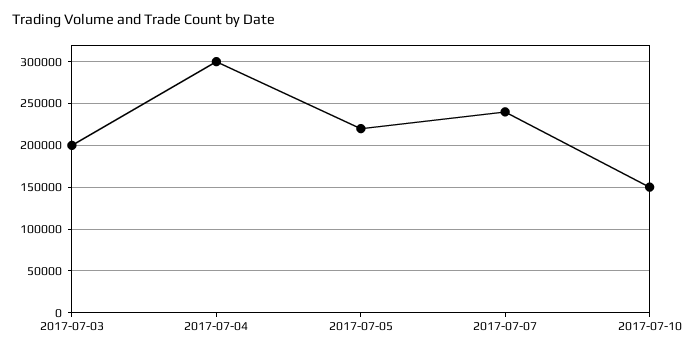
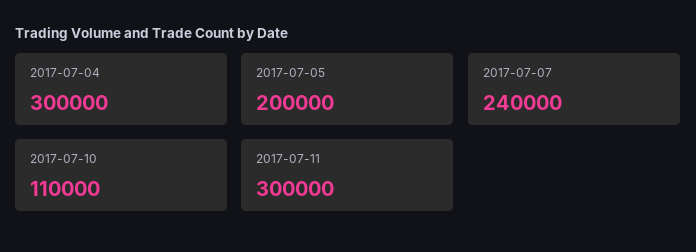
2017-07-03: 200000 -> none
2017-07-05: 220000 -> 200000
2017-07-10: 150000 -> 110000
2017-07-11: none -> 300000

